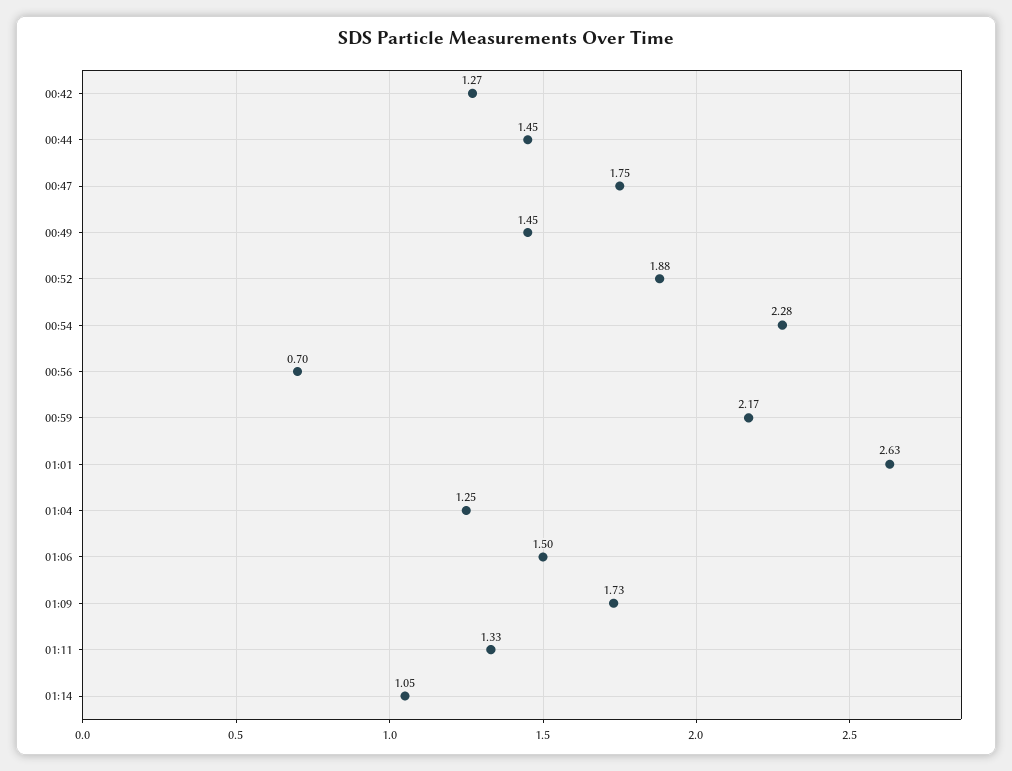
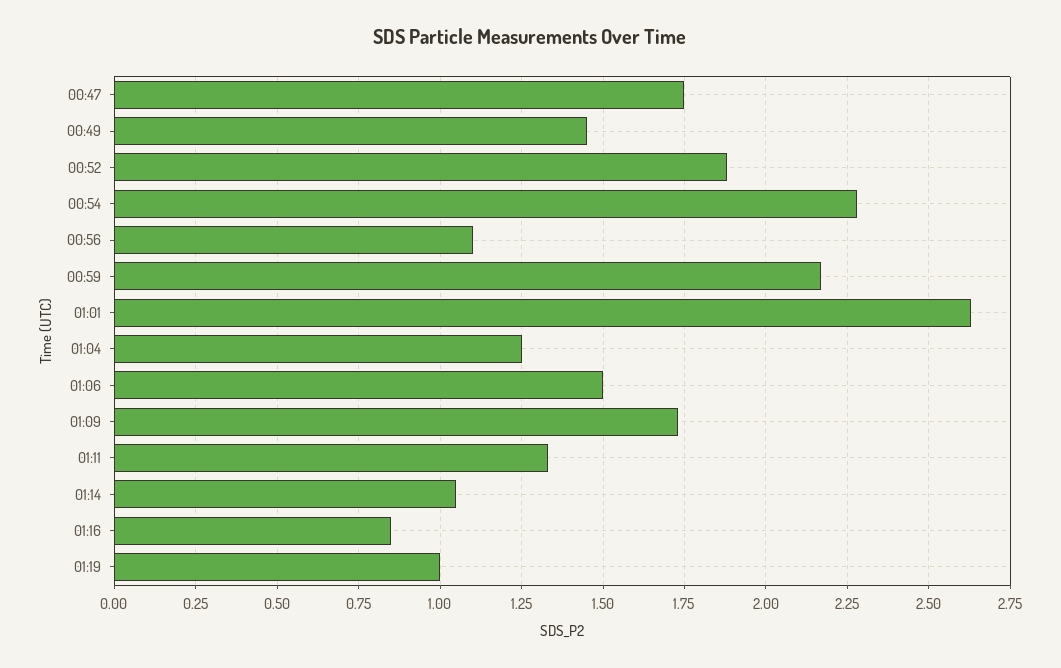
00:42: 1.27 -> none
00:44: 1.45 -> none
00:56: 0.7 -> 1.1
01:16: none -> 0.85
01:19: none -> 1

